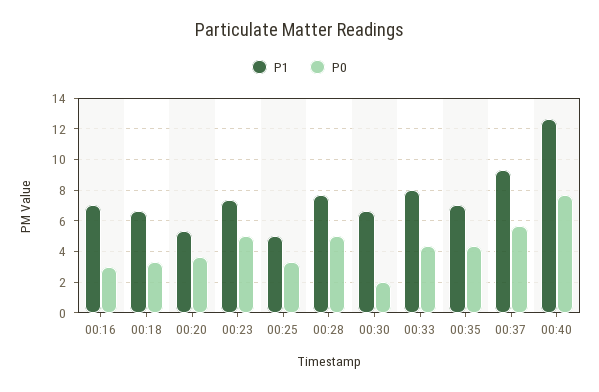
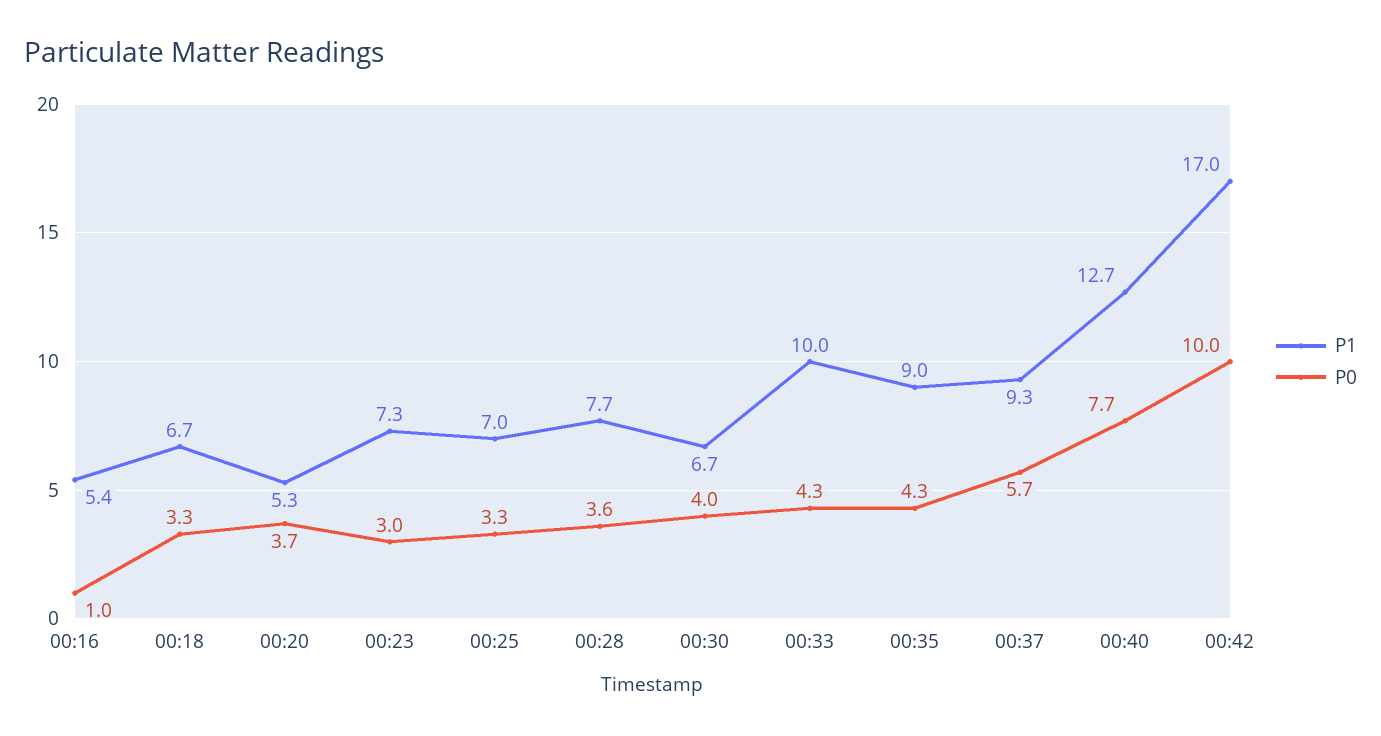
P1, 00:16: 7 -> 5.4
P0, 00:16: 3 -> 1
P0, 00:23: 5 -> 3
P1, 00:25: 5 -> 7
P0, 00:28: 5 -> 3.6
P0, 00:30: 2 -> 4
P1, 00:33: 8 -> 10
P1, 00:35: 7 -> 9
P1, 00:42: none -> 17
P0, 00:42: none -> 10

